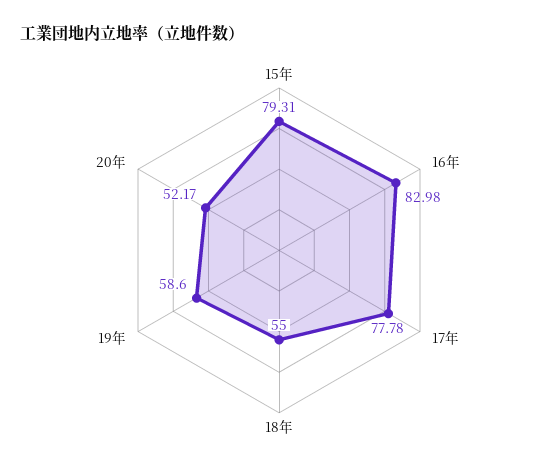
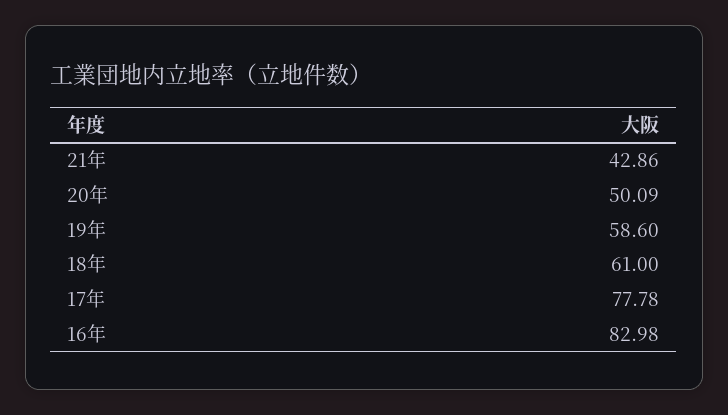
15年: 79.31 -> none
18年: 55 -> 61
20年: 52.17 -> 50.09
21年: none -> 42.86

